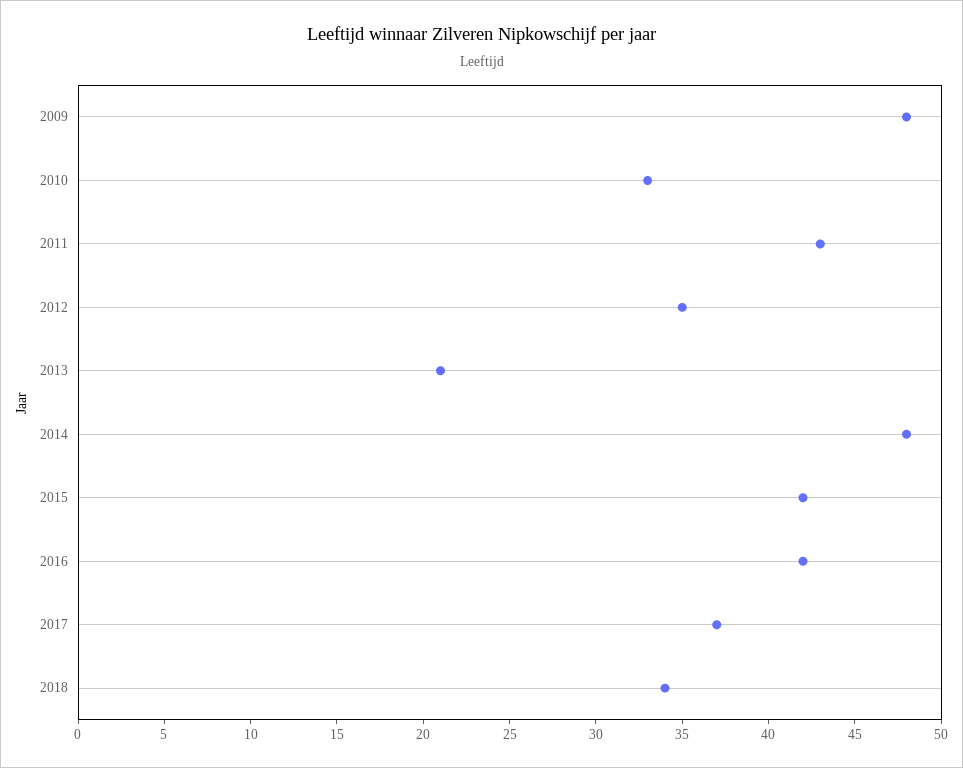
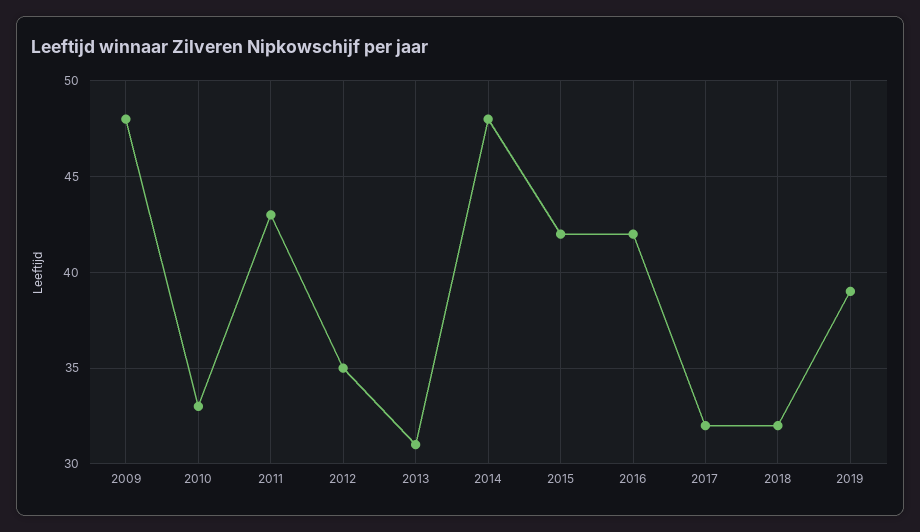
2013: 21 -> 31
2017: 37 -> 32
2018: 34 -> 32
2019: none -> 39

